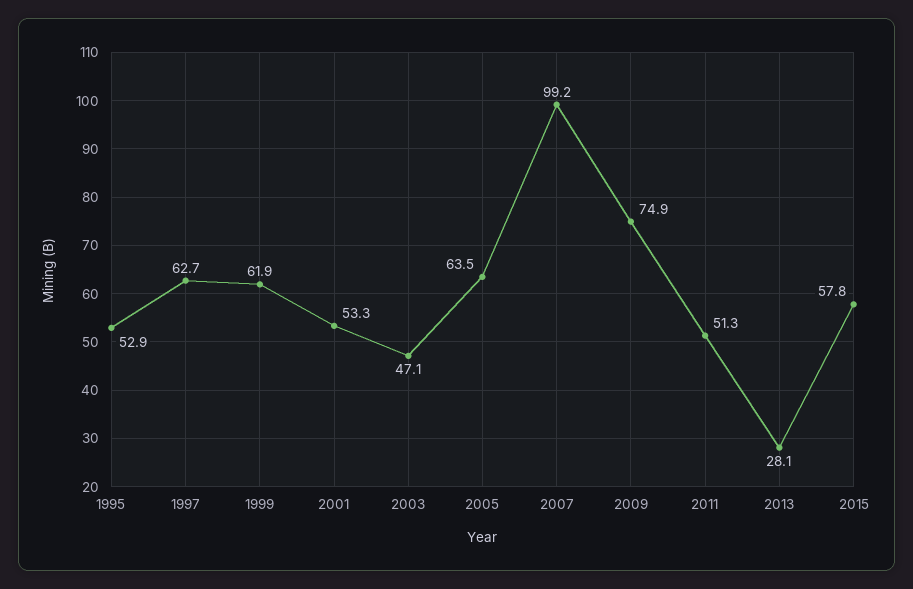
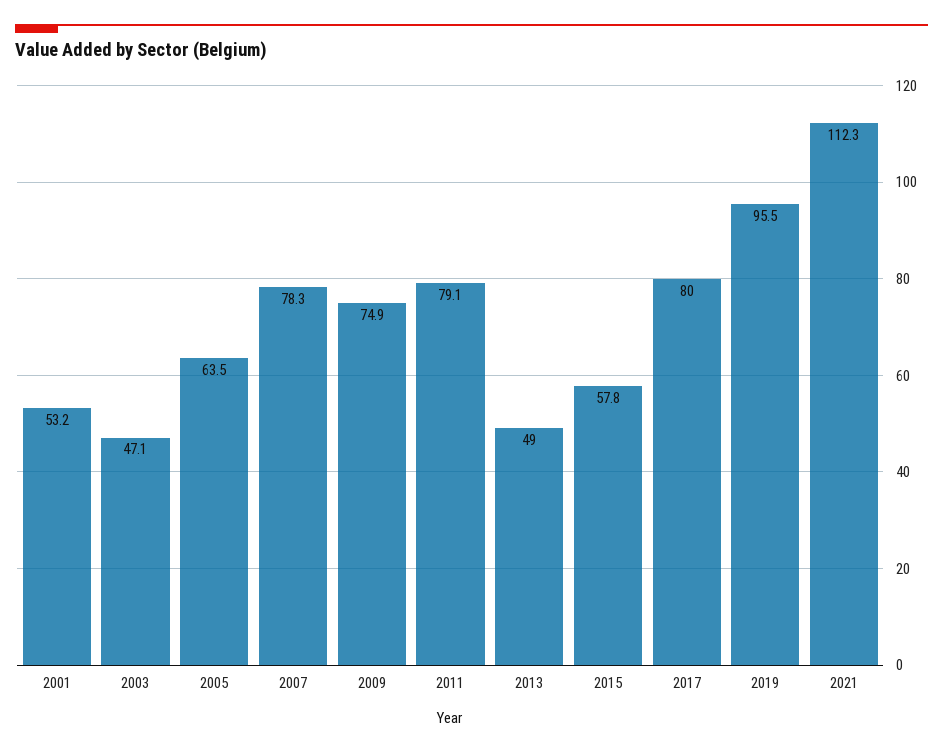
1995: 52.9 -> none
1997: 62.7 -> none
1999: 61.9 -> none
2001: 53.3 -> 53.2
2007: 99.2 -> 78.3
2011: 51.3 -> 79.1
2013: 28.1 -> 49
2017: none -> 80
2019: none -> 95.5
2021: none -> 112.3

